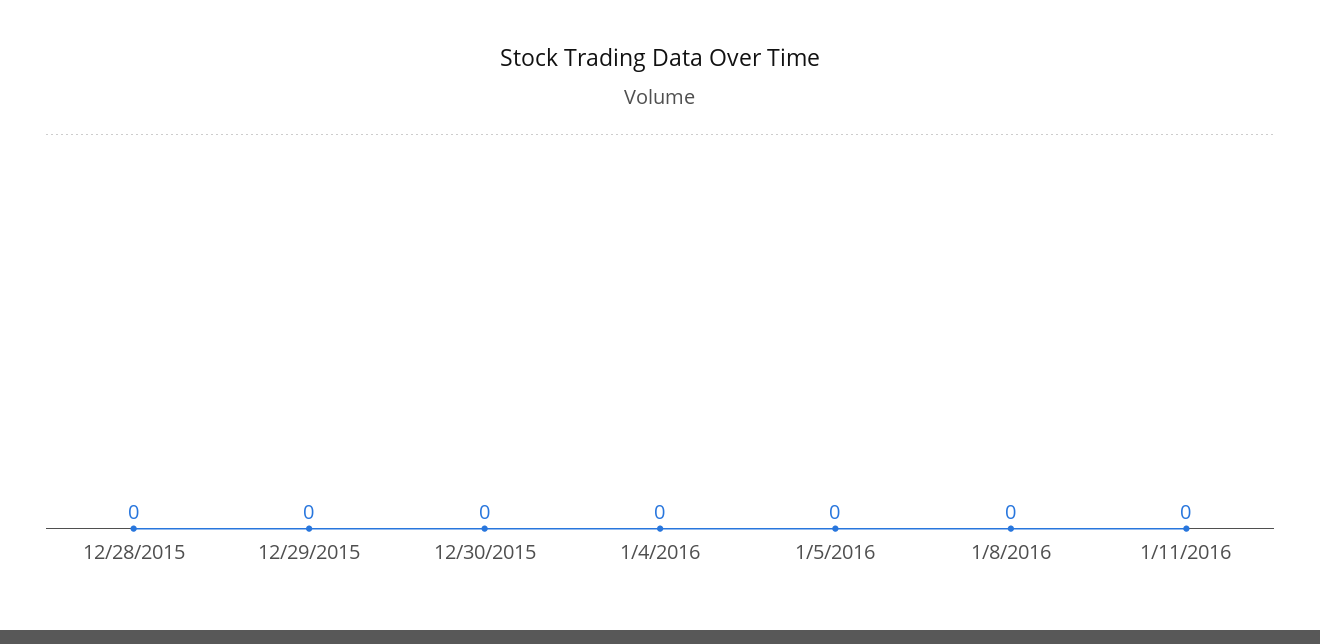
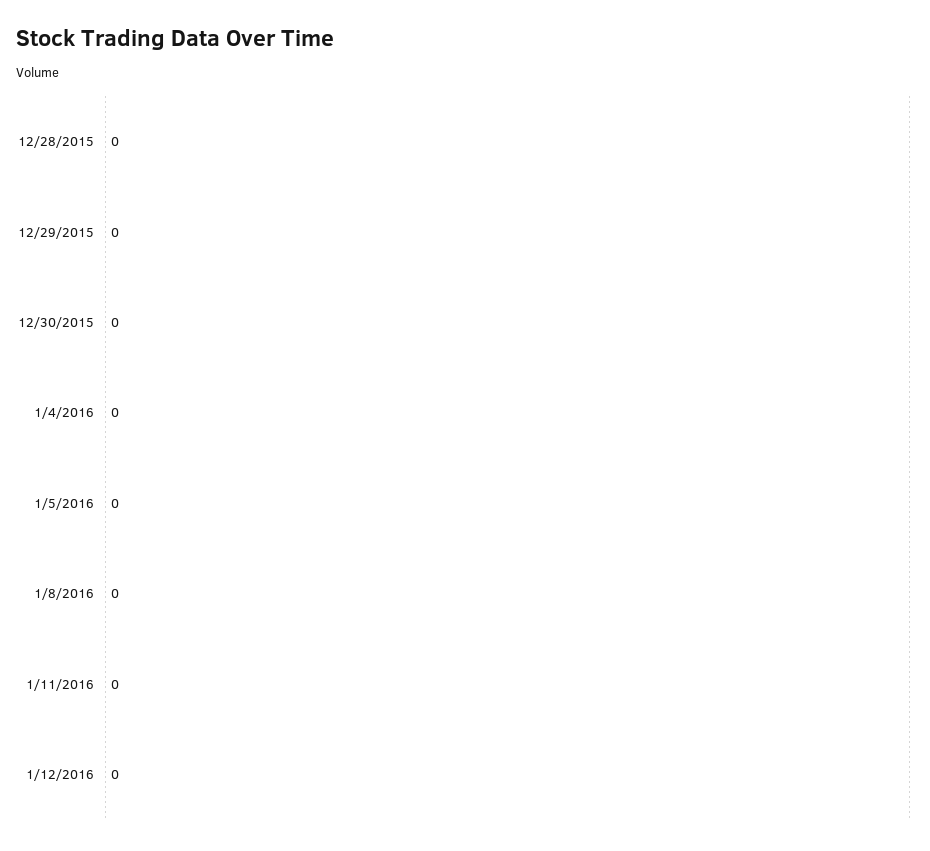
1/12/2016: none -> 0

